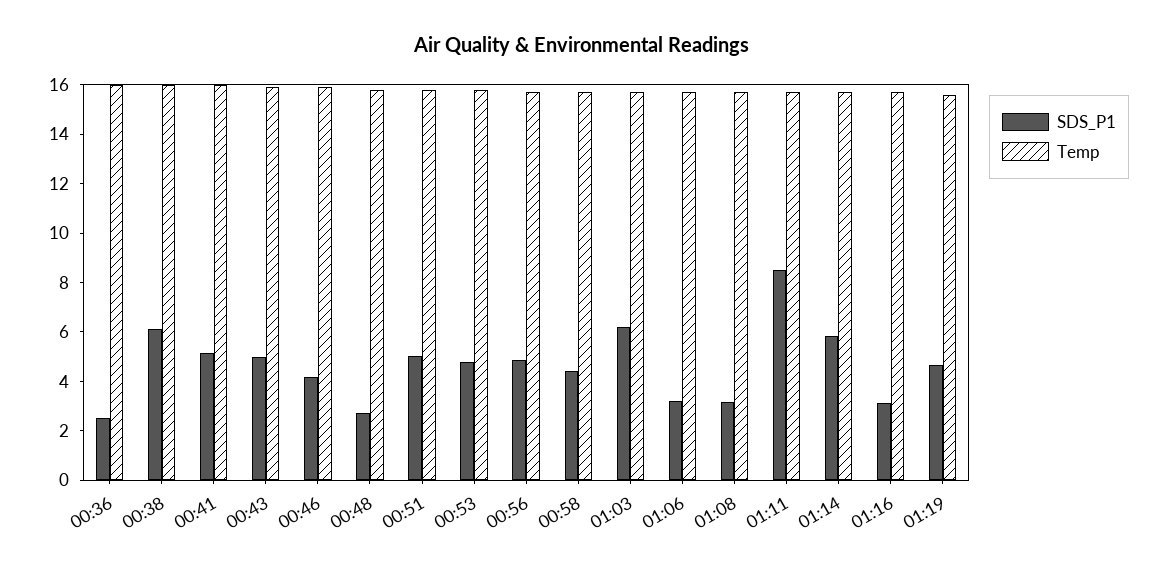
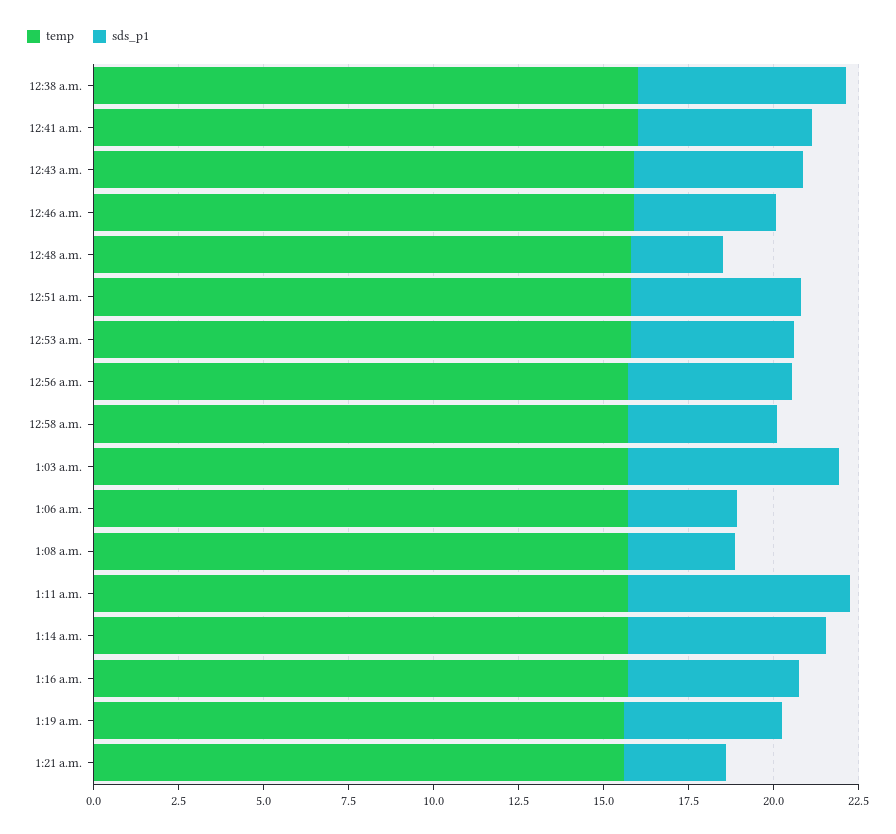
SDS_P1, 00:36: 2.5 -> none
Temp, 00:36: 16 -> none
SDS_P1, 01:11: 8.5 -> 6.5
SDS_P1, 01:16: 3 -> 5
Temp, 1:21 a.m.: none -> 15.5
SDS_P1, 1:21 a.m.: none -> 3

